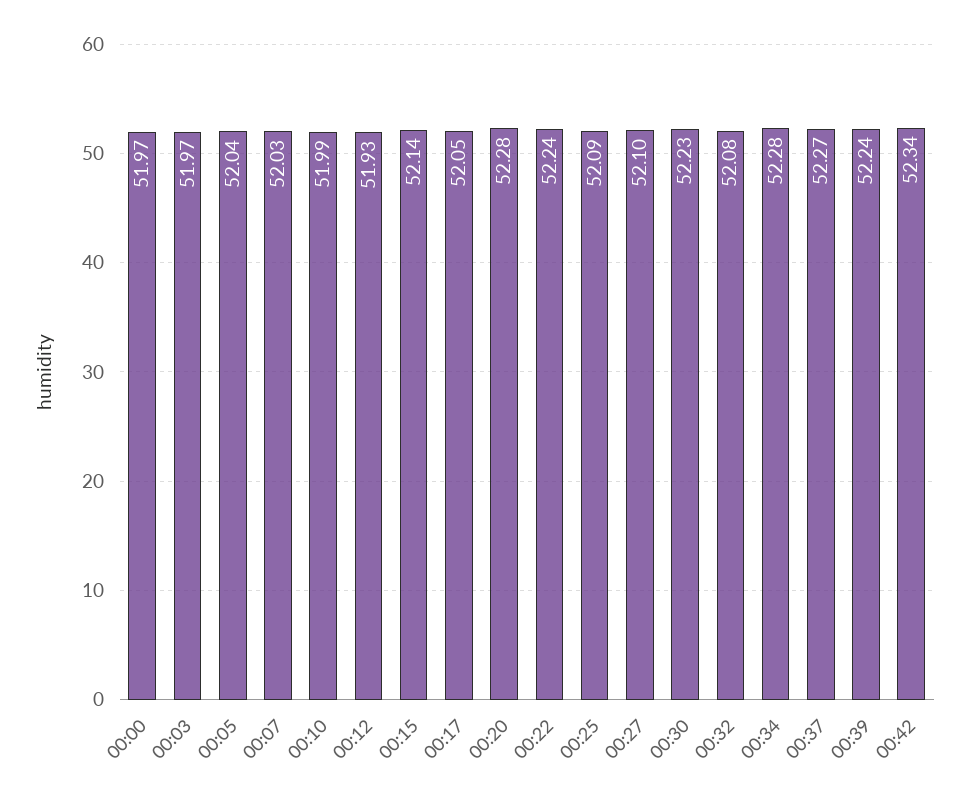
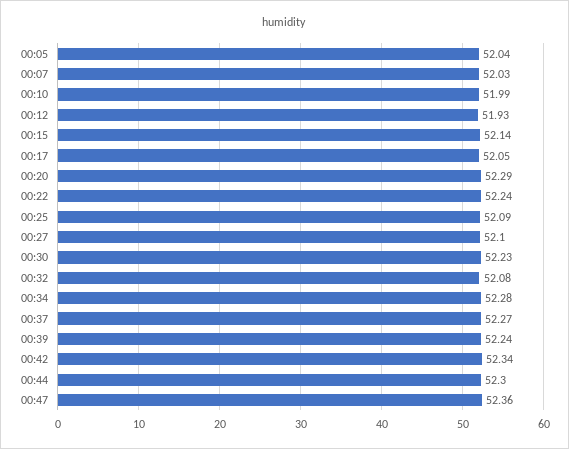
00:00: 51.97 -> none
00:03: 51.97 -> none
00:20: 52.28 -> 52.29
00:44: none -> 52.3
00:47: none -> 52.36

